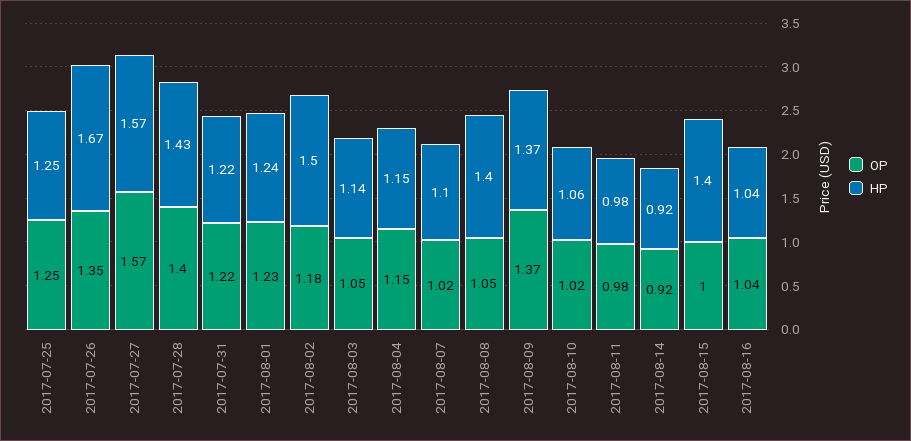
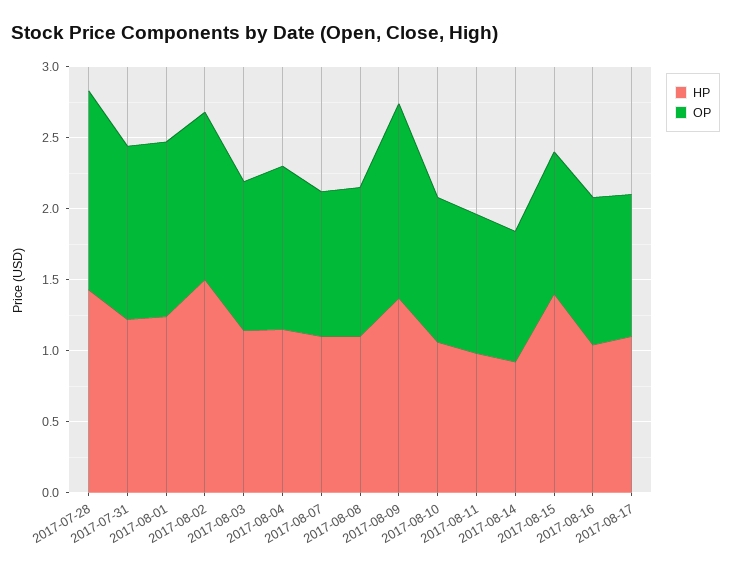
OP, 2017-07-25: 1.25 -> none
HP, 2017-07-25: 1.25 -> none
OP, 2017-07-26: 1.35 -> none
HP, 2017-07-26: 1.67 -> none
OP, 2017-07-27: 1.57 -> none
HP, 2017-07-27: 1.57 -> none
HP, 2017-08-08: 1.4 -> 1.1
HP, 2017-08-17: none -> 1.1
OP, 2017-08-17: none -> 1

